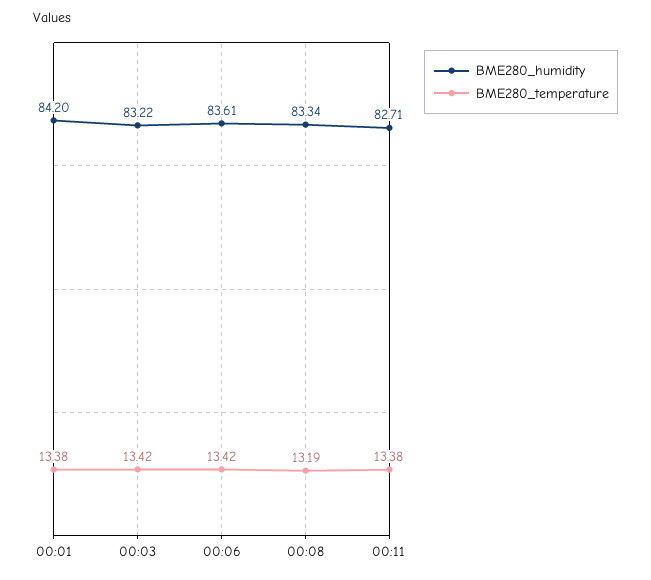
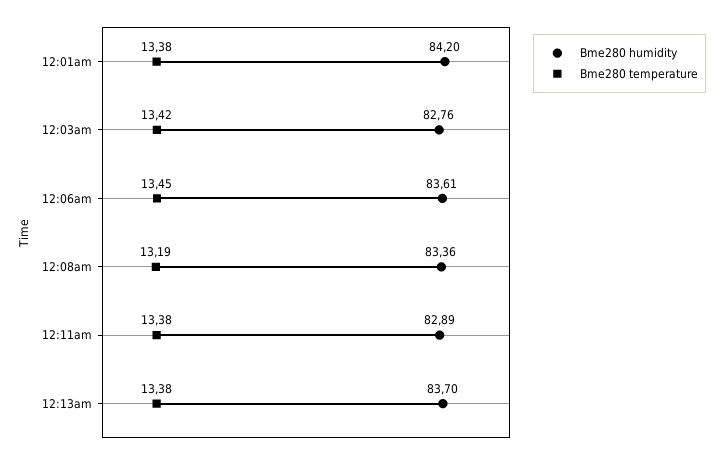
BME280_humidity, 00:03: 83.22 -> 82.76
BME280_temperature, 00:06: 13.42 -> 13.45
BME280_humidity, 00:08: 83.34 -> 83.36
BME280_humidity, 00:11: 82.71 -> 82.89
BME280_humidity, 12:13am: none -> 83.7
BME280_temperature, 12:13am: none -> 13.38

